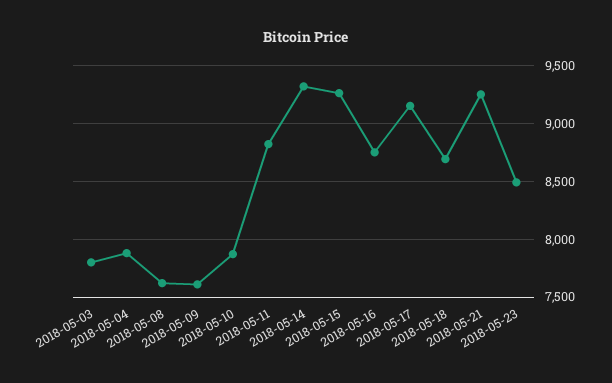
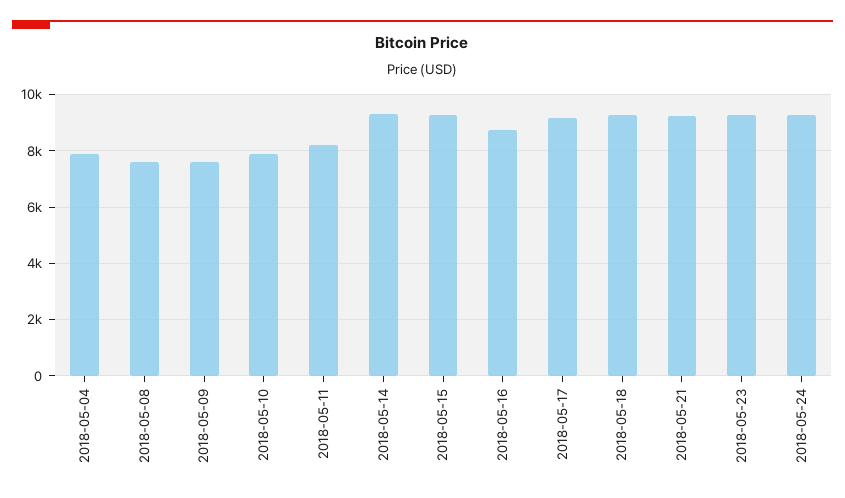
2018-05-03: 7800 -> none
2018-05-11: 8800 -> 8250
2018-05-18: 8700 -> 9250
2018-05-23: 8500 -> 9250
2018-05-24: none -> 9250

